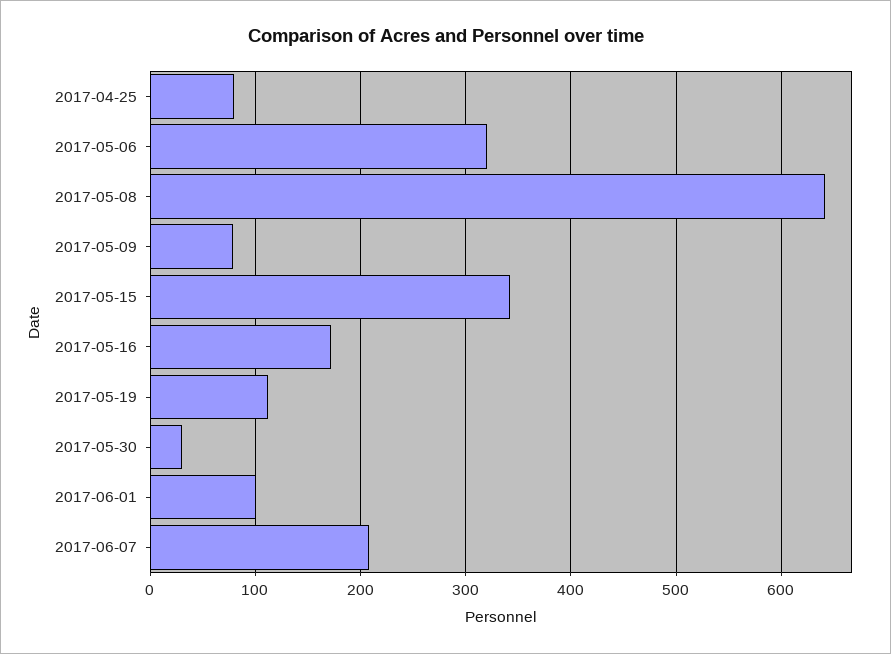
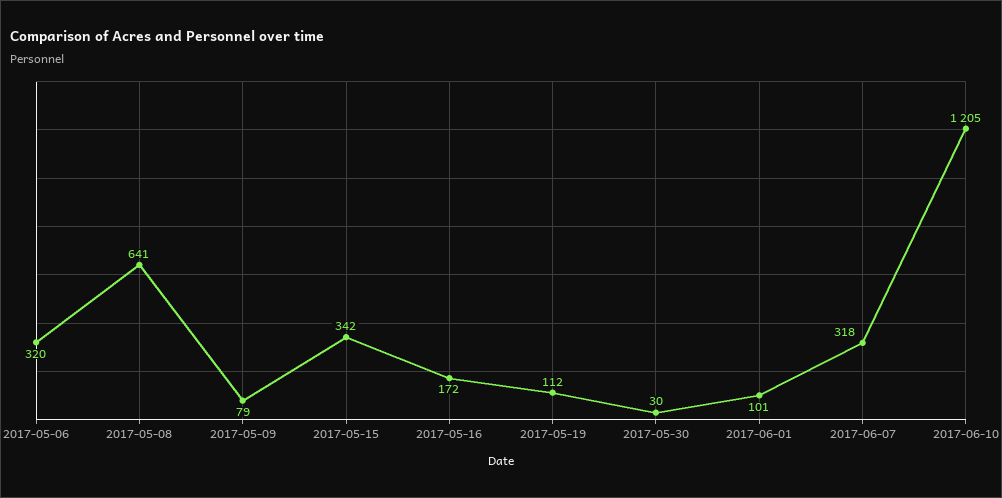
2017-04-25: 80 -> none
2017-06-07: 210 -> 318
2017-06-10: none -> 1205

